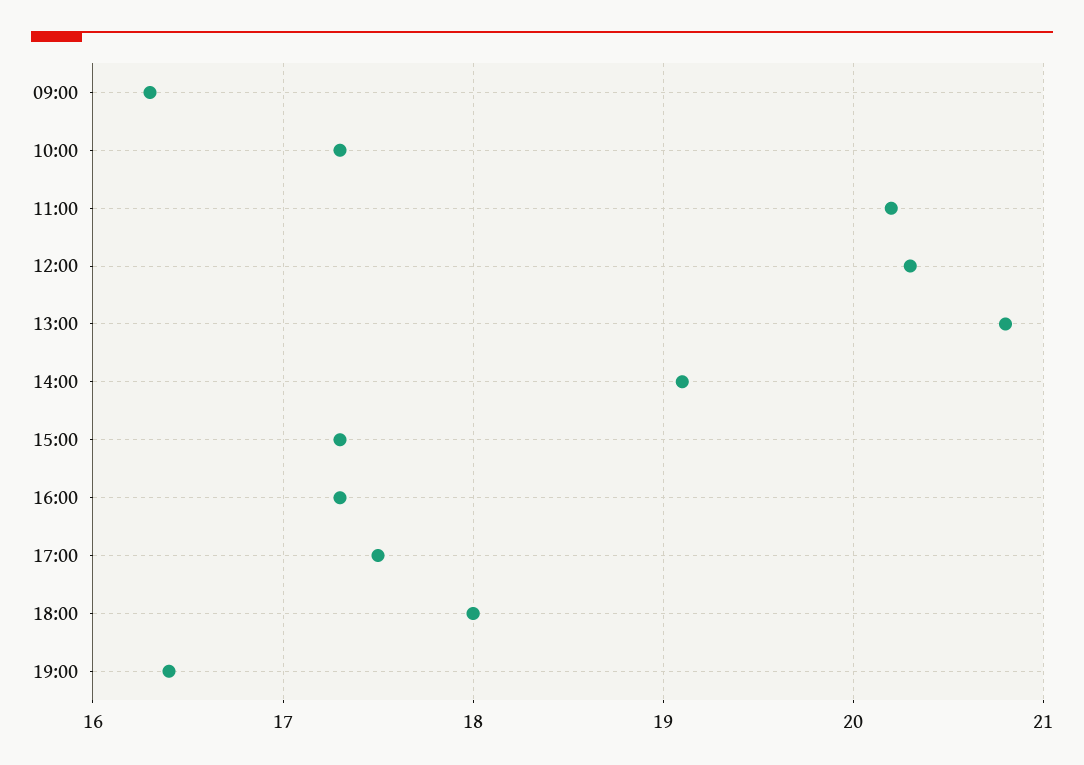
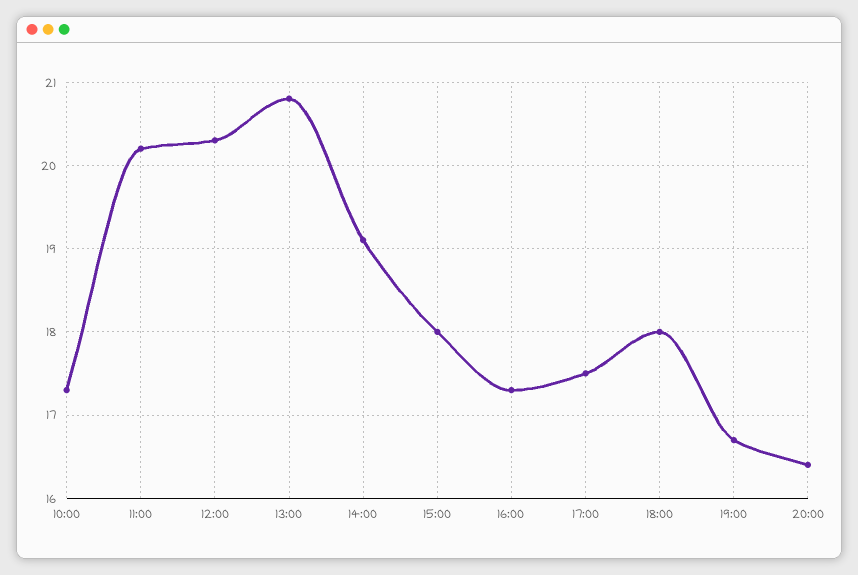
09:00: 16.3 -> none
15:00: 17.3 -> 18
19:00: 16.4 -> 16.7
20:00: none -> 16.4

